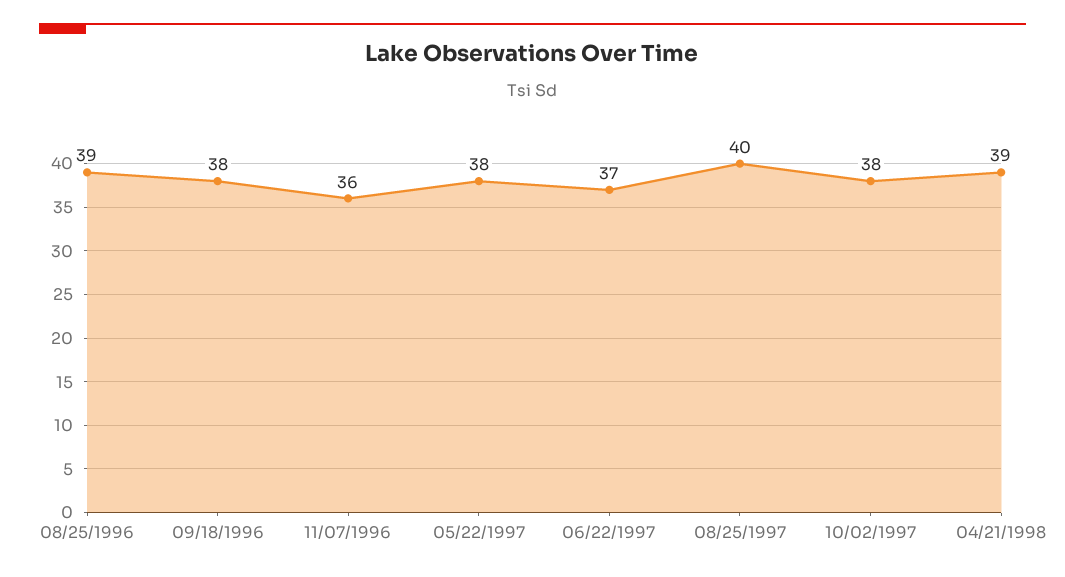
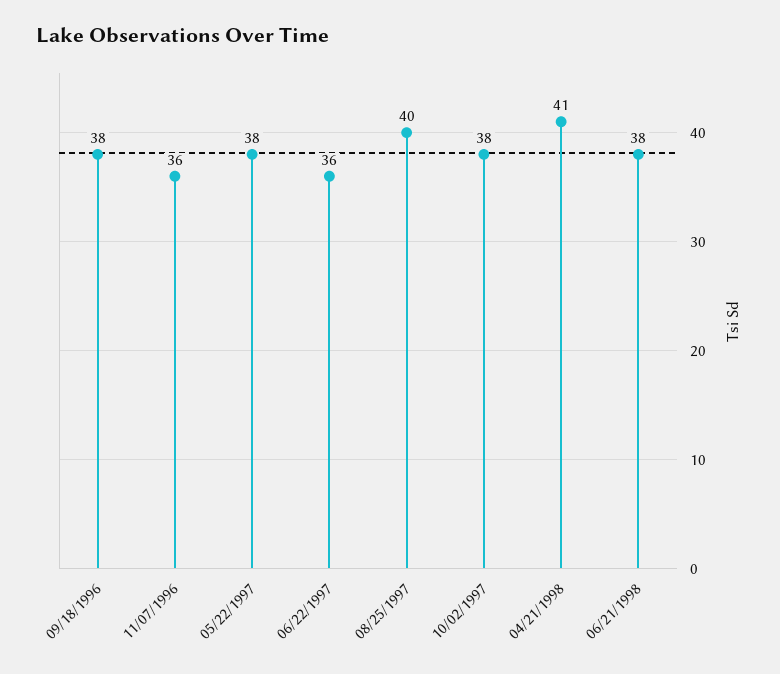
08/25/1996: 39 -> none
06/22/1997: 37 -> 36
04/21/1998: 39 -> 41
06/21/1998: none -> 38

